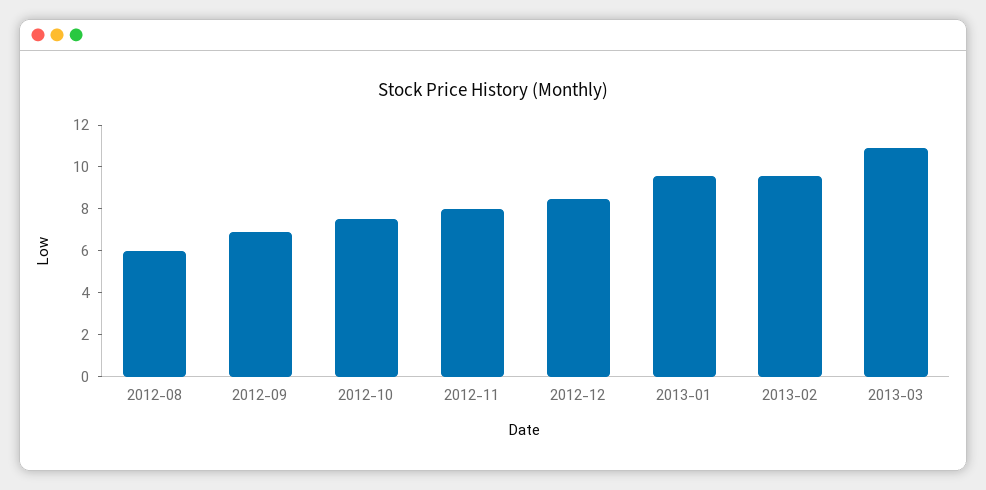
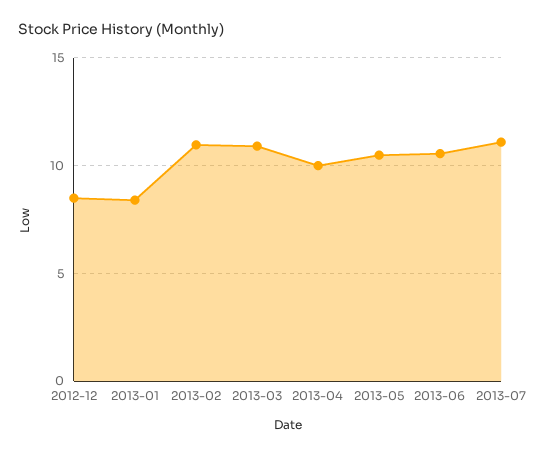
2012-08: 6 -> none
2012-09: 7 -> none
2012-10: 7.5 -> none
2012-11: 8 -> none
2013-01: 9.5 -> 8.5
2013-02: 9.5 -> 11
2013-04: none -> 10
2013-05: none -> 10.5
2013-06: none -> 10.5
2013-07: none -> 11

